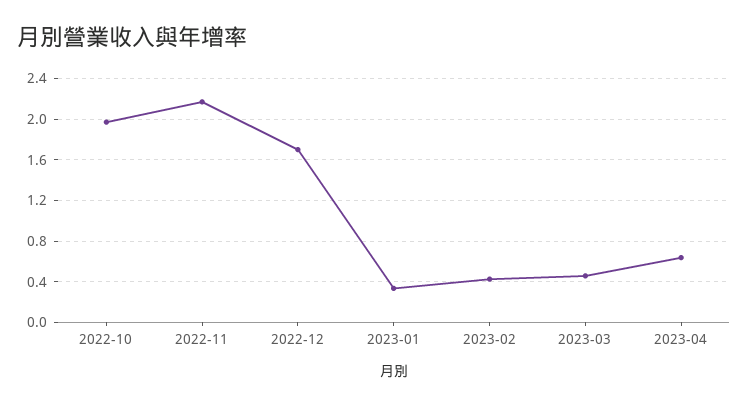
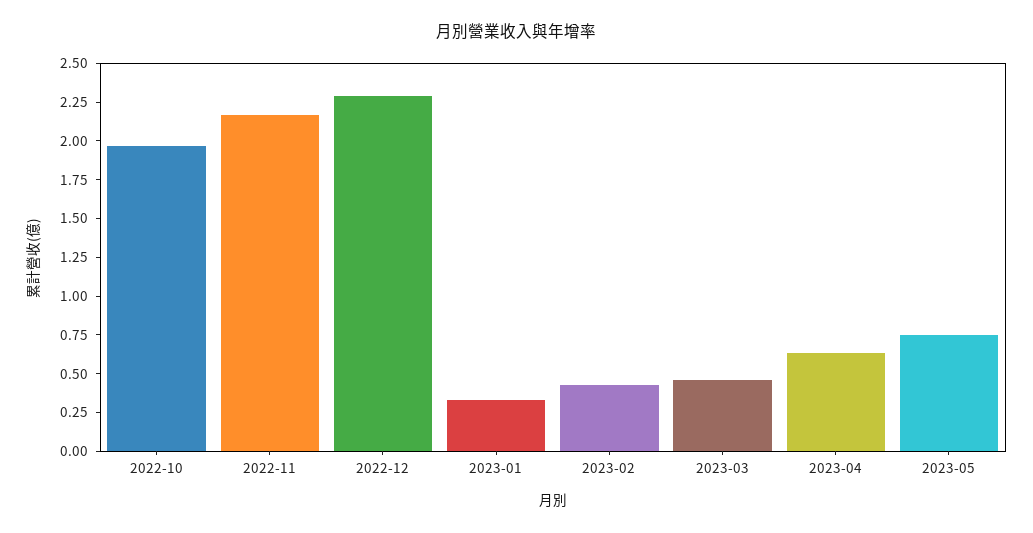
2022-12: 1.7 -> 2.25
2023-05: none -> 0.75

